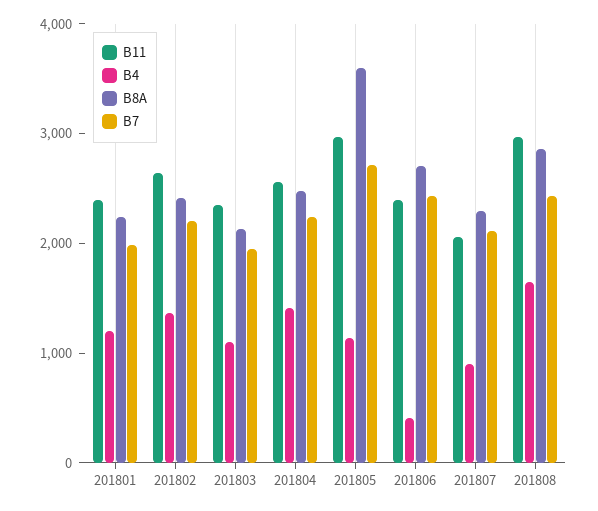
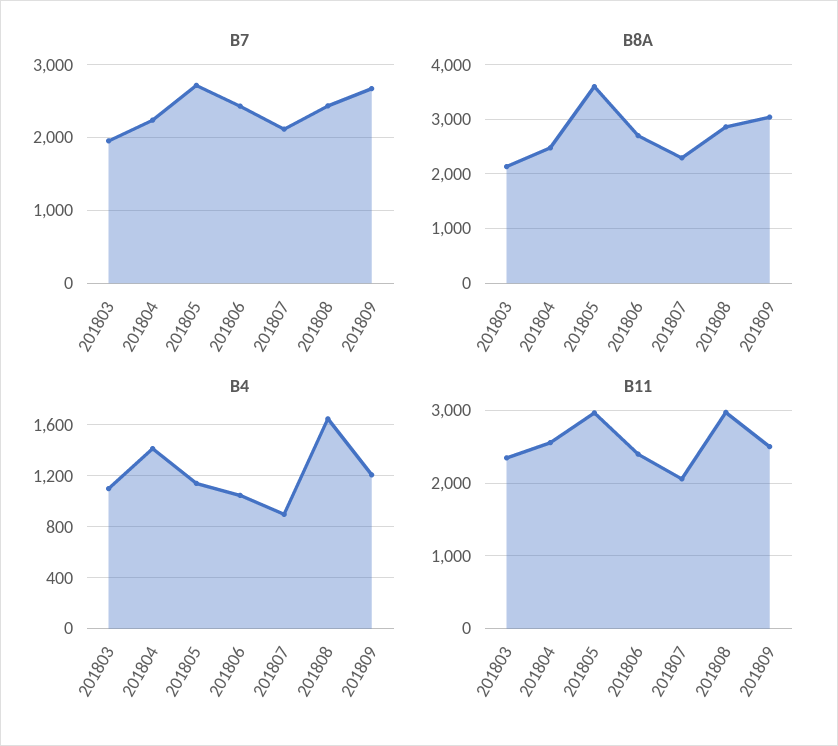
B11, 201801: 2400 -> none
B4, 201801: 1200 -> none
B8A, 201801: 2200 -> none
B7, 201801: 2000 -> none
B11, 201802: 2600 -> none
B4, 201802: 1400 -> none
B8A, 201802: 2400 -> none
B7, 201802: 2200 -> none
B4, 201806: 400 -> 1050
B7, 201809: none -> 2700
B8A, 201809: none -> 3000
B4, 201809: none -> 1200
B11, 201809: none -> 2500

